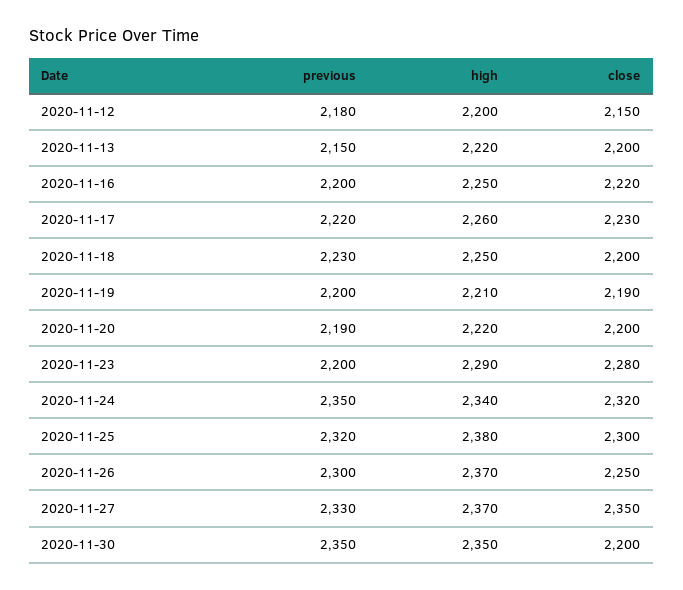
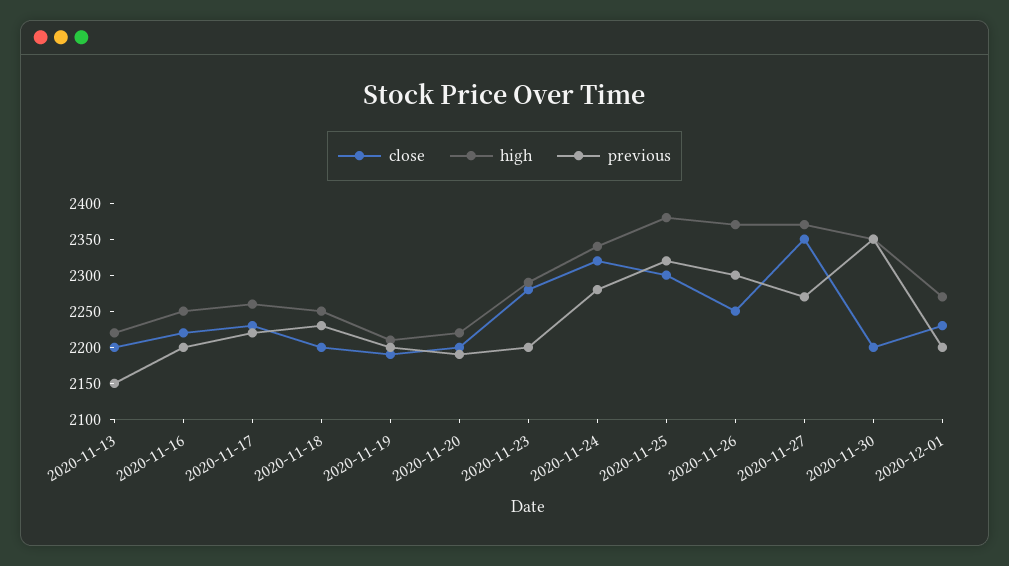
previous, 2020-11-12: 2180 -> none
high, 2020-11-12: 2200 -> none
close, 2020-11-12: 2150 -> none
previous, 2020-11-24: 2350 -> 2275
previous, 2020-11-27: 2330 -> 2275
close, 2020-12-01: none -> 2225
high, 2020-12-01: none -> 2275
previous, 2020-12-01: none -> 2200

